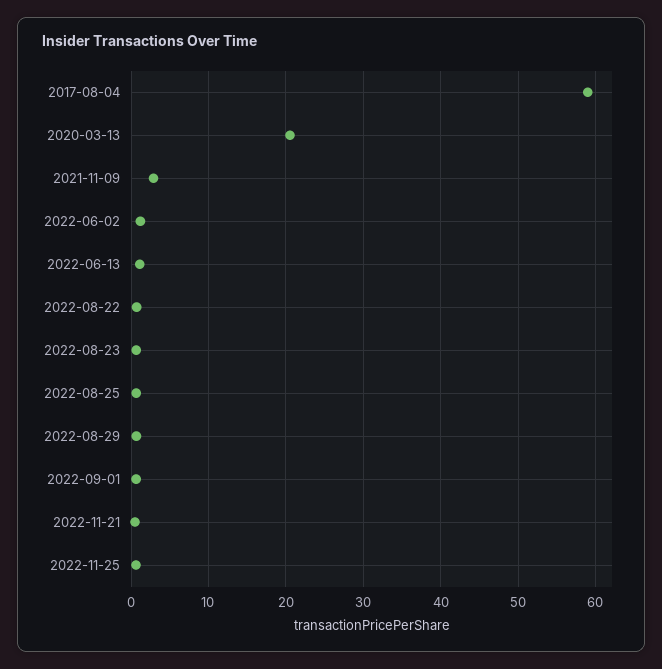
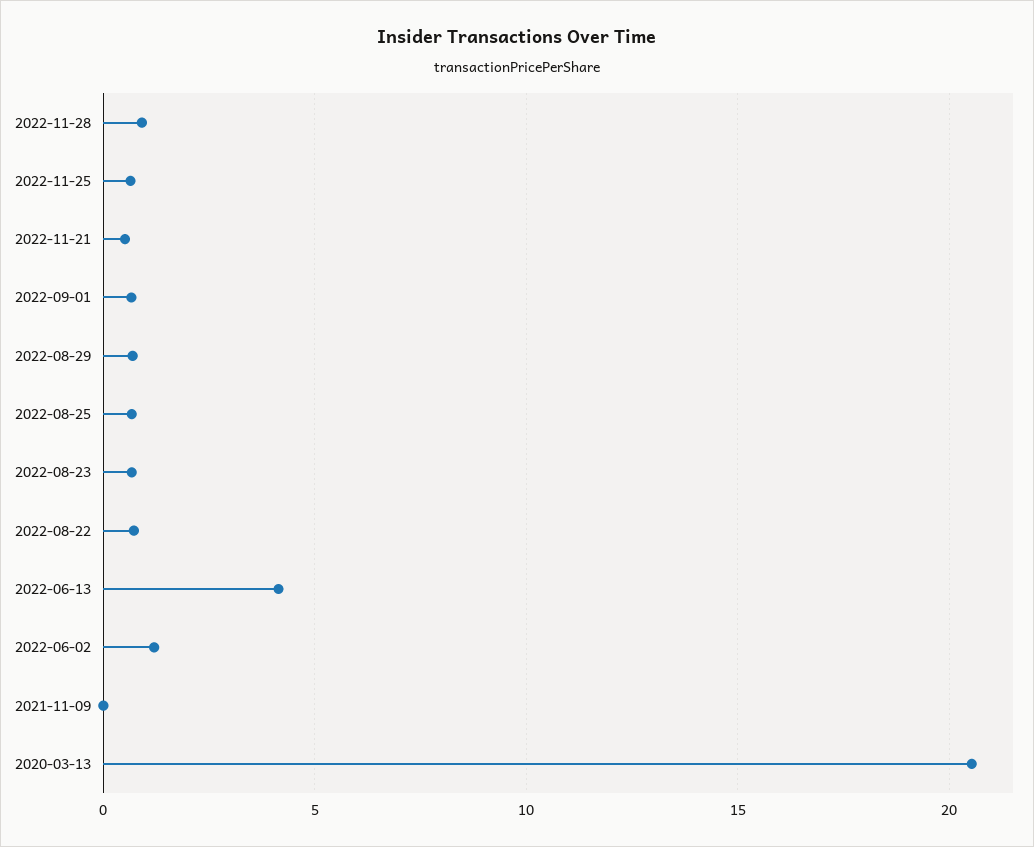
2017-08-04: 59 -> none
2021-11-09: 3 -> 0
2022-06-13: 1 -> 4
2022-11-28: none -> 1

